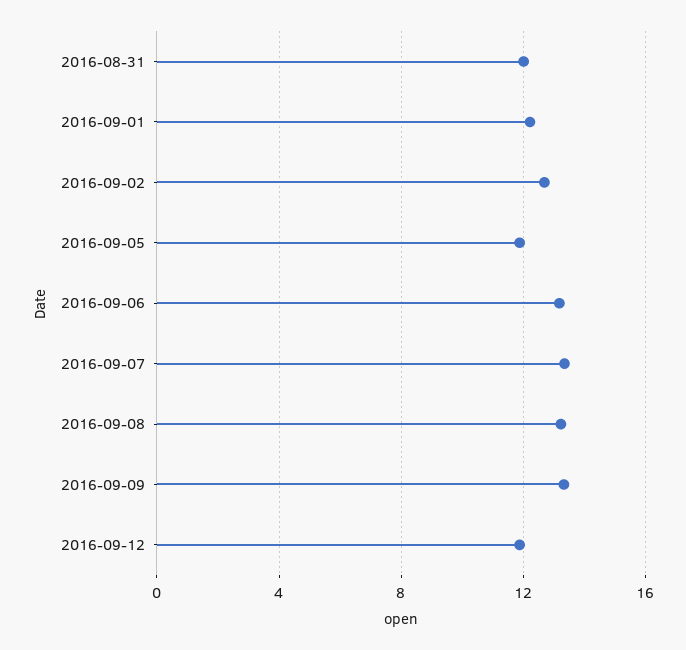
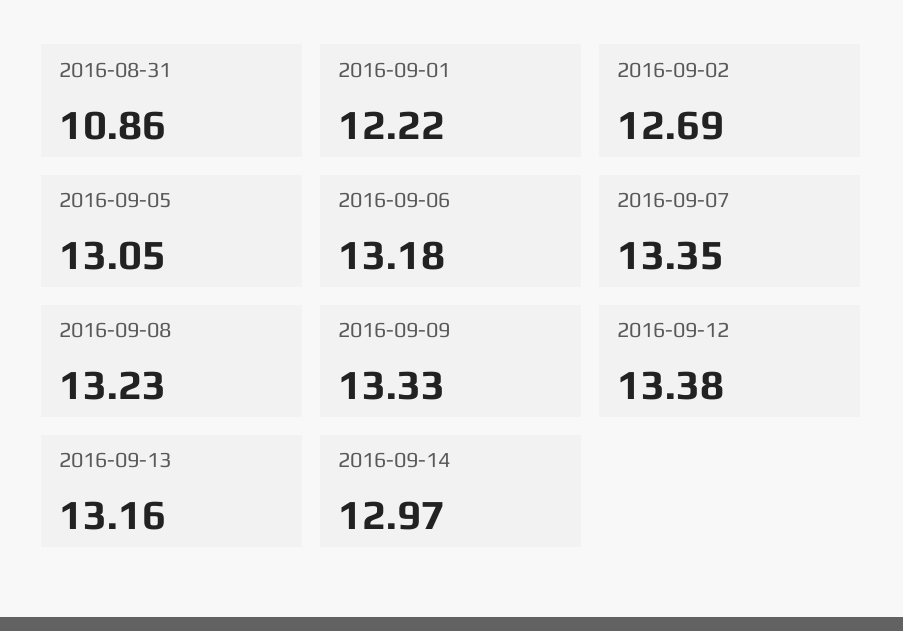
2016-08-31: 12 -> 10.86
2016-09-05: 12 -> 13.05
2016-09-12: 12 -> 13.38
2016-09-13: none -> 13.16
2016-09-14: none -> 12.97

